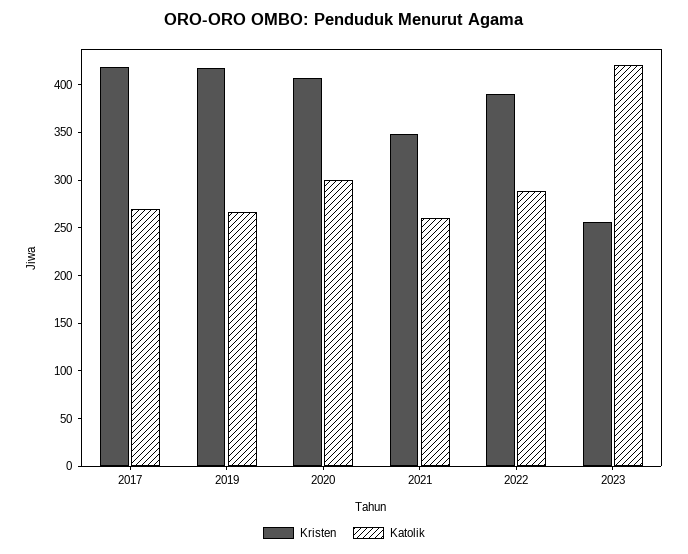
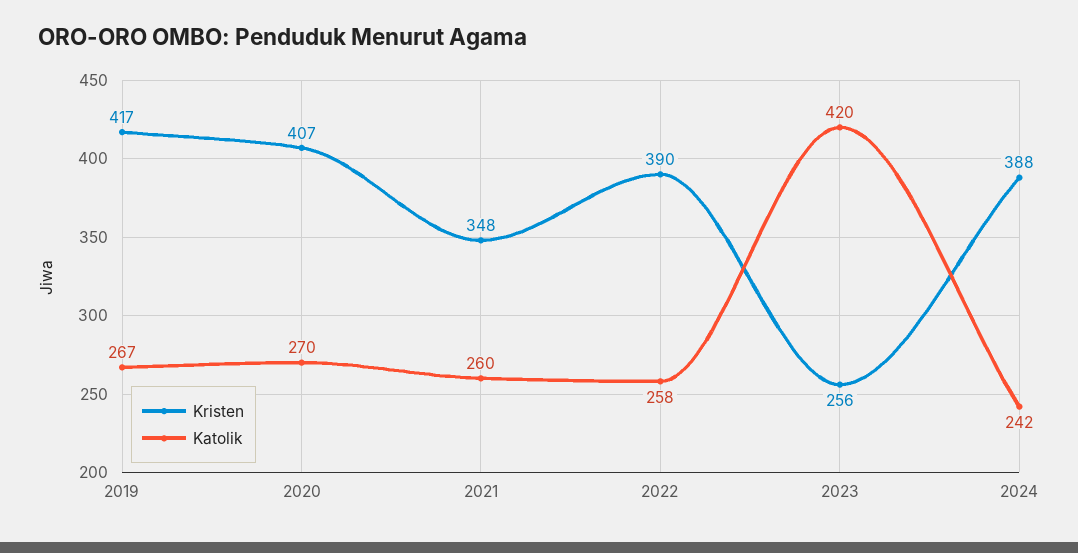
Kristen, 2017: 420 -> none
Katolik, 2017: 270 -> none
Katolik, 2020: 300 -> 270
Katolik, 2022: 290 -> 258
Kristen, 2024: none -> 388
Katolik, 2024: none -> 242

